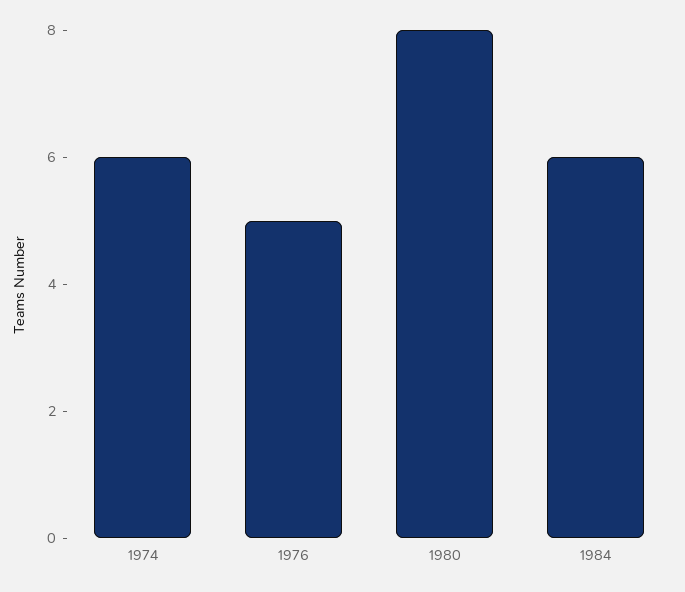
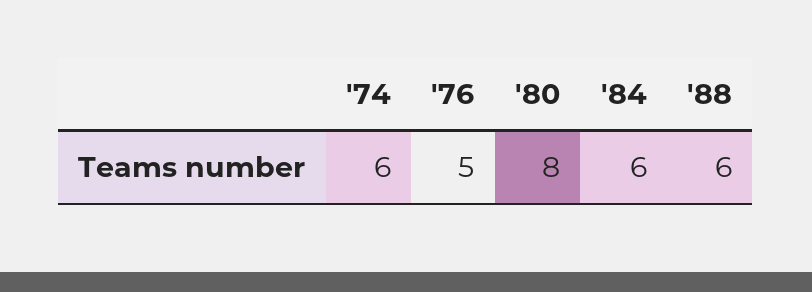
'88: none -> 6

